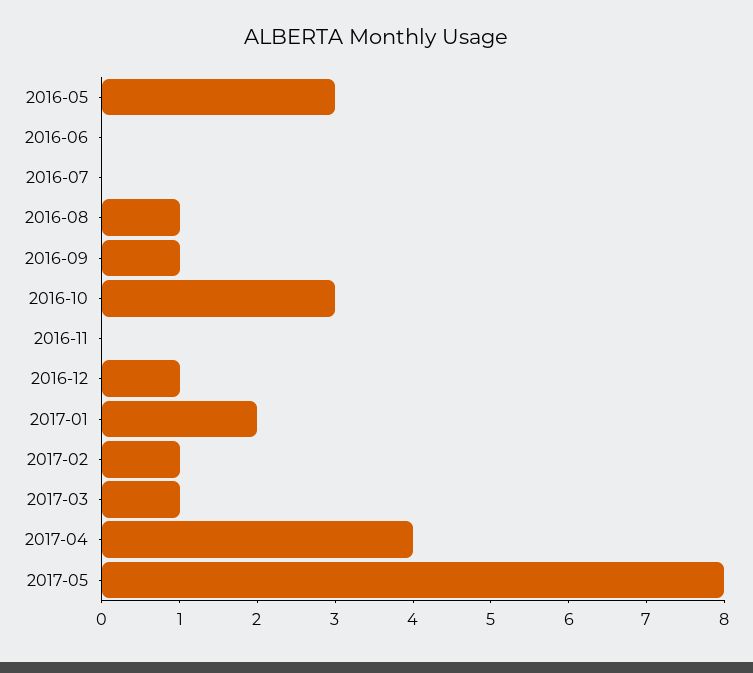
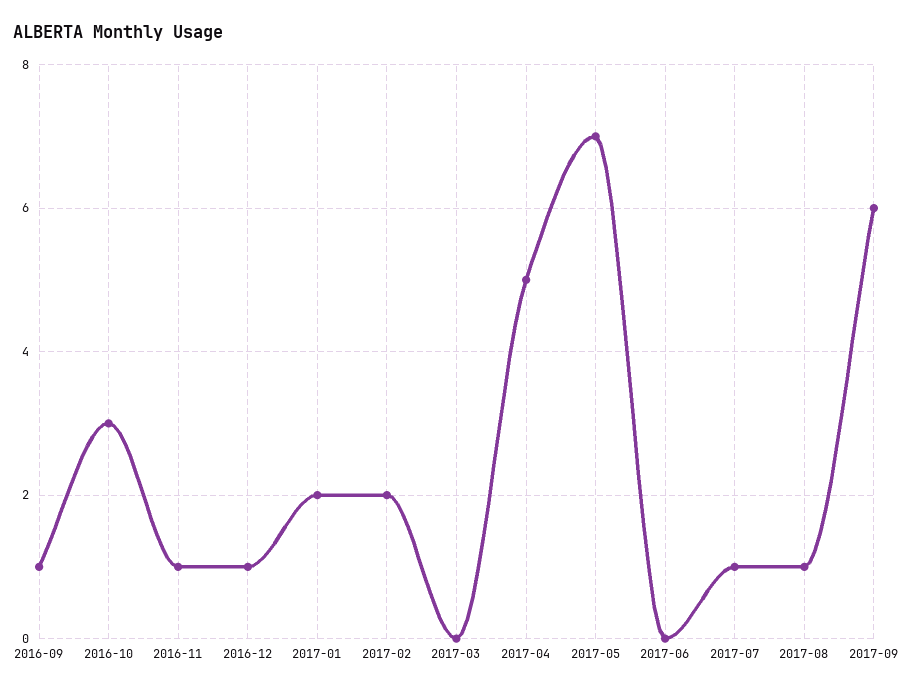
2016-05: 3 -> none
2016-06: 0 -> none
2016-07: 0 -> none
2016-08: 1 -> none
2016-11: 0 -> 1
2017-02: 1 -> 2
2017-03: 1 -> 0
2017-04: 4 -> 5
2017-05: 8 -> 7
2017-06: none -> 0
2017-07: none -> 1
2017-08: none -> 1
2017-09: none -> 6

